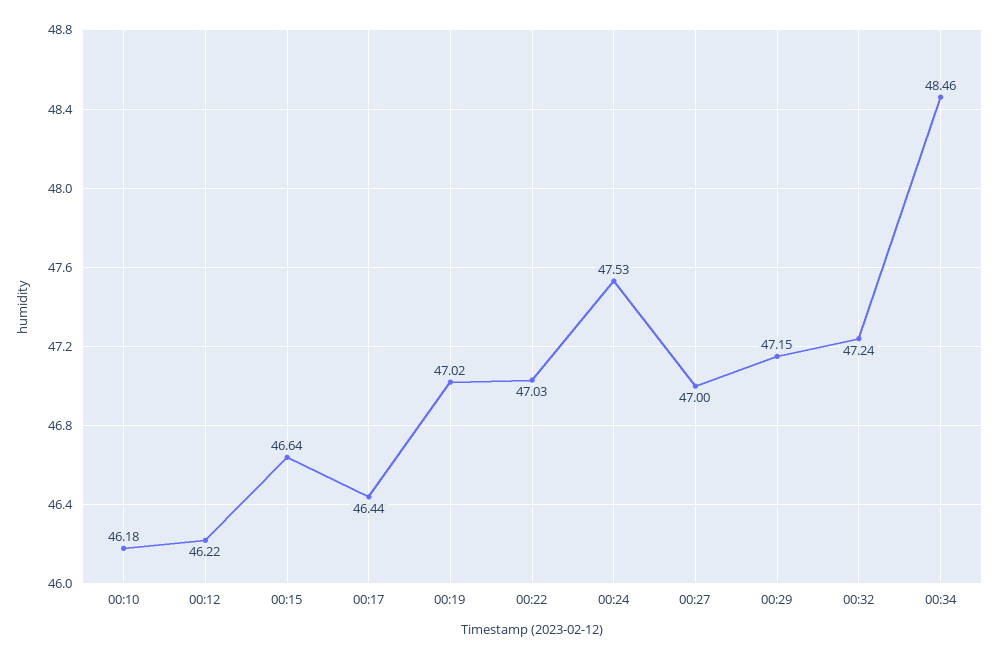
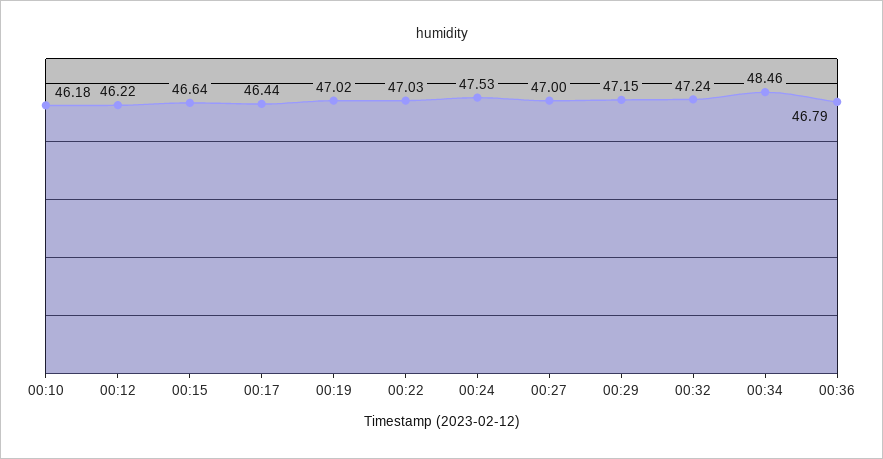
00:36: none -> 46.79

